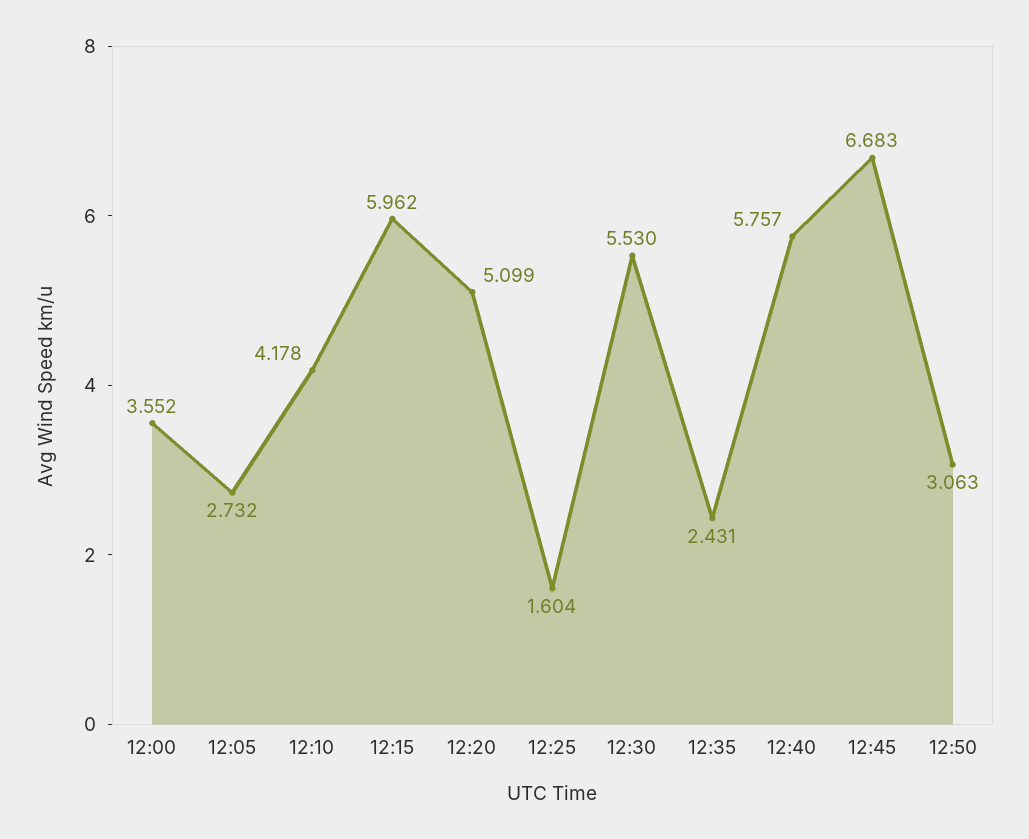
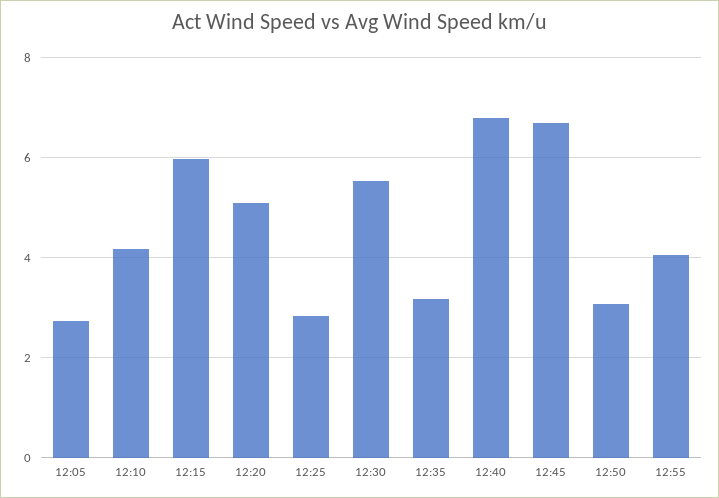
12:00: 3.552 -> none
12:25: 1.604 -> 2.8
12:35: 2.431 -> 3.2
12:40: 5.757 -> 6.8
12:55: none -> 4

